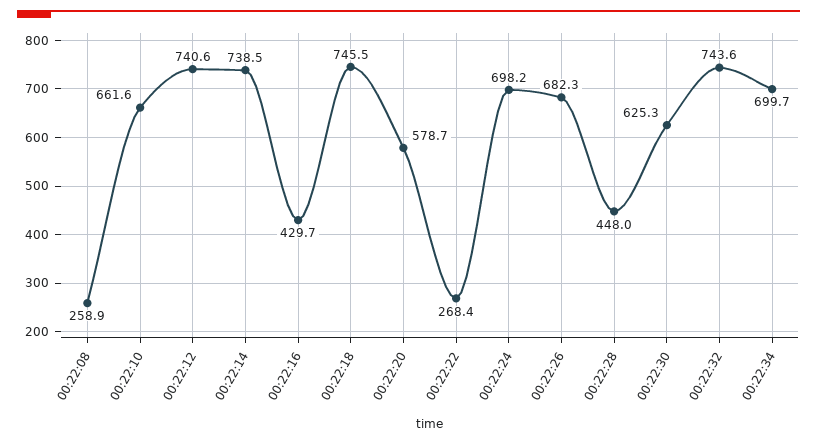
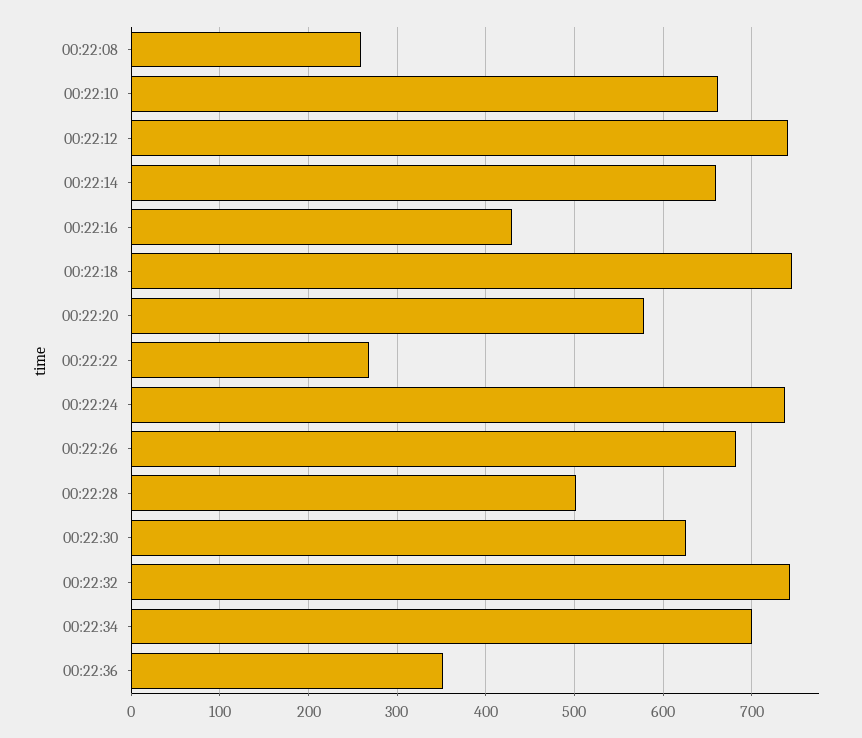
00:22:14: 738.5 -> 660
00:22:24: 698.2 -> 740
00:22:28: 448 -> 500
00:22:36: none -> 350

